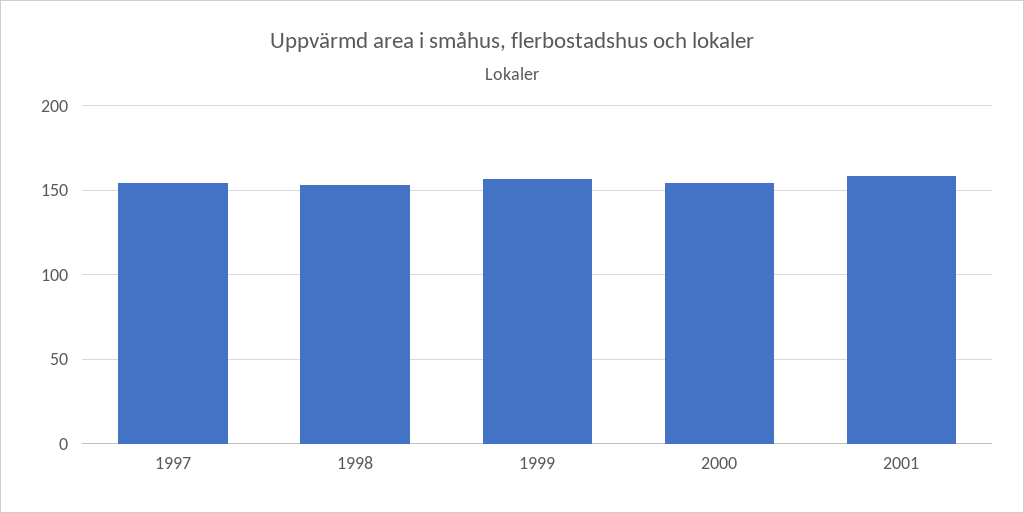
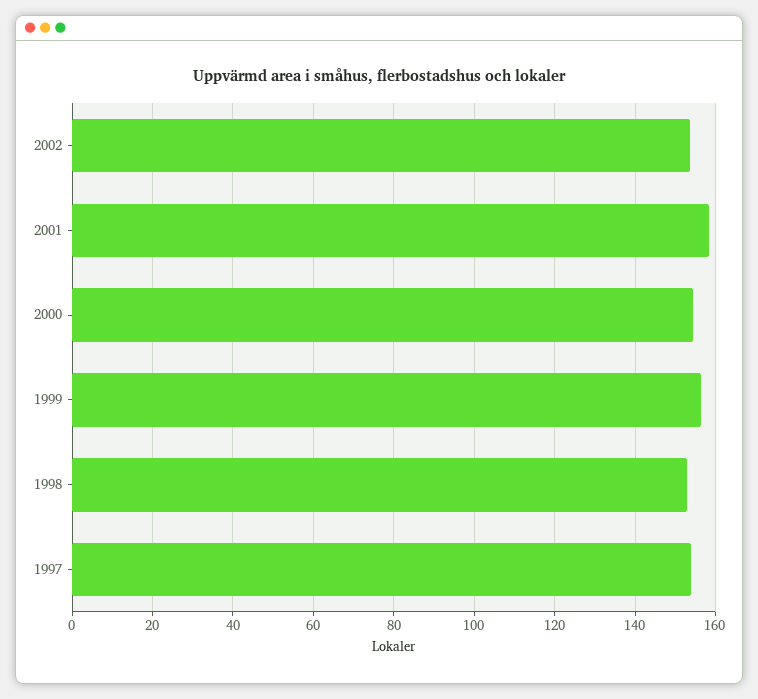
2002: none -> 154

